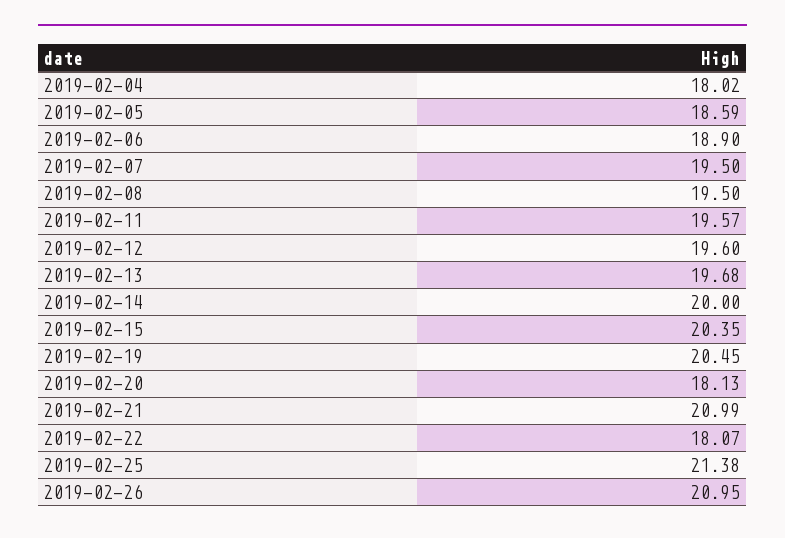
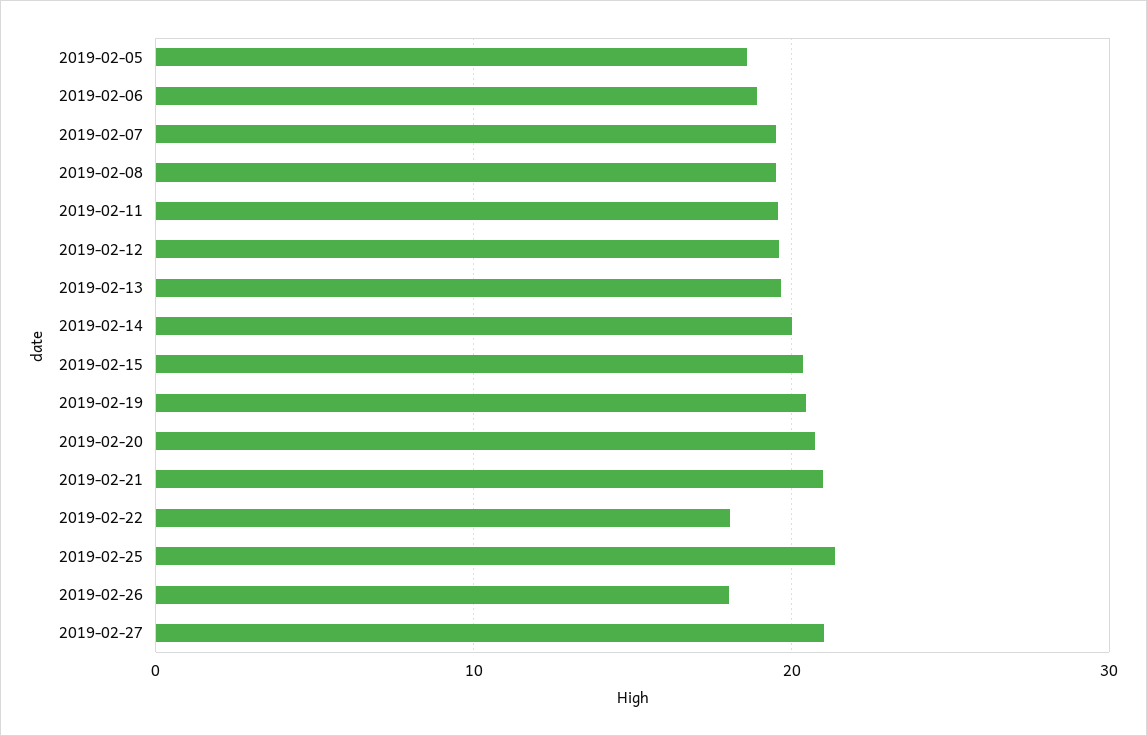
2019-02-04: 18.02 -> none
2019-02-20: 18.13 -> 21
2019-02-26: 20.95 -> 18
2019-02-27: none -> 21

